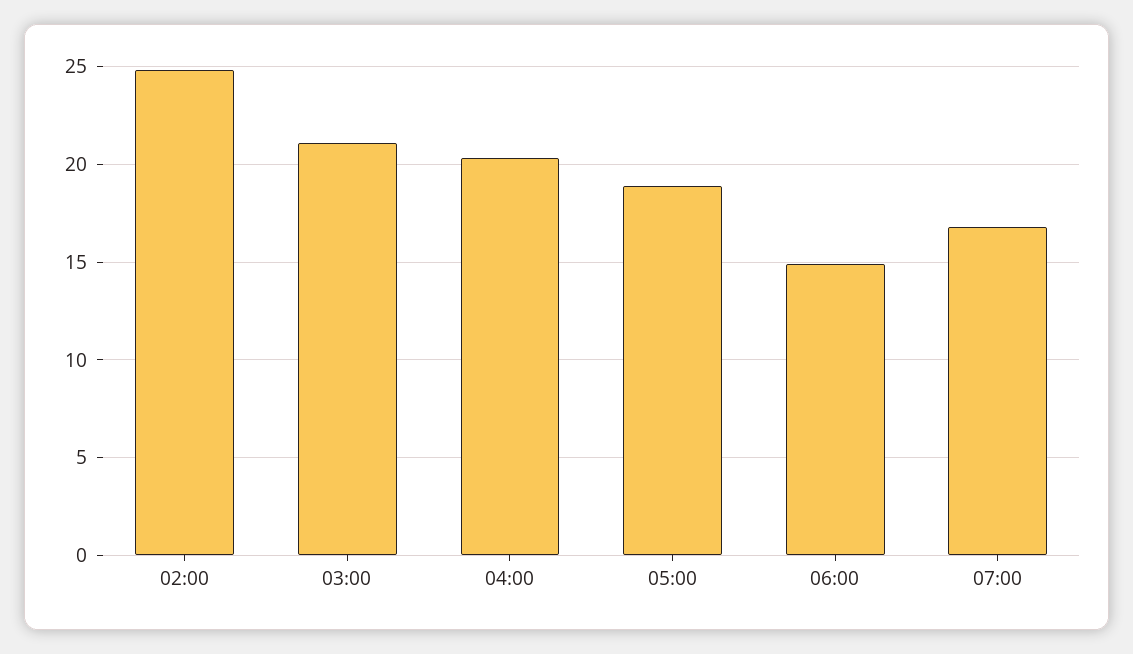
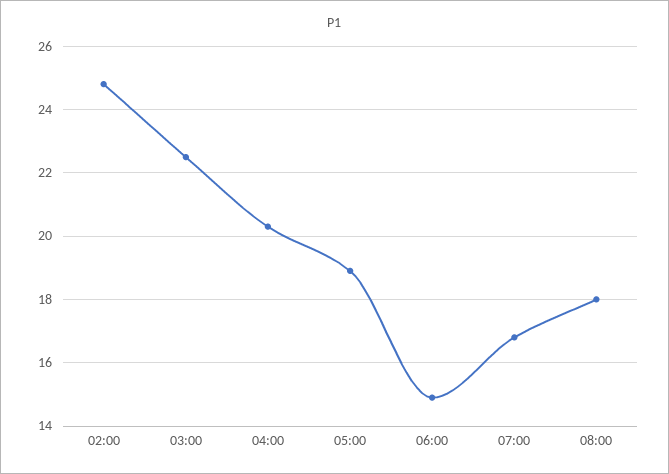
03:00: 21 -> 22.5
08:00: none -> 18

